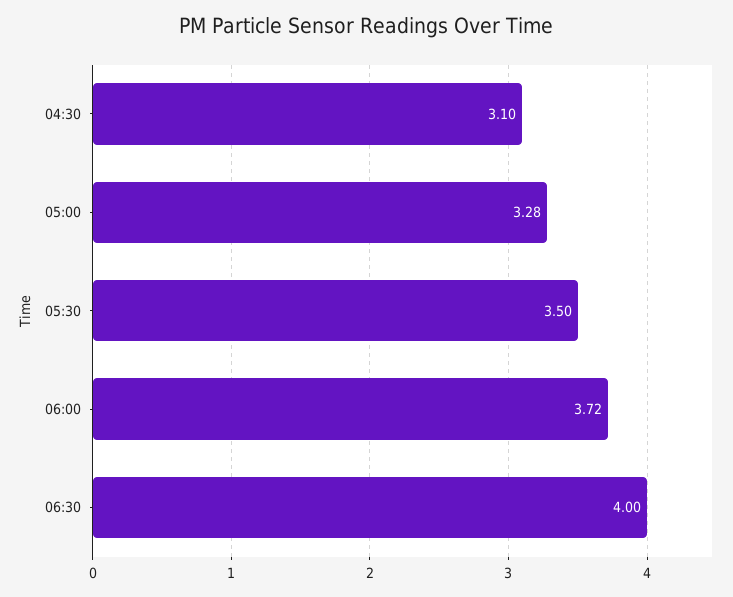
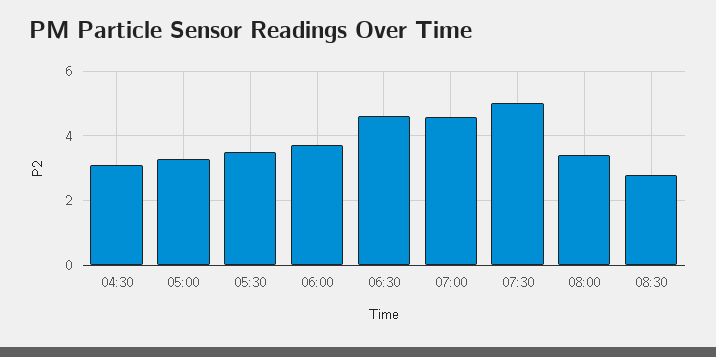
06:30: 4 -> 4.6
07:00: none -> 4.6
07:30: none -> 5
08:00: none -> 3.4
08:30: none -> 2.8

